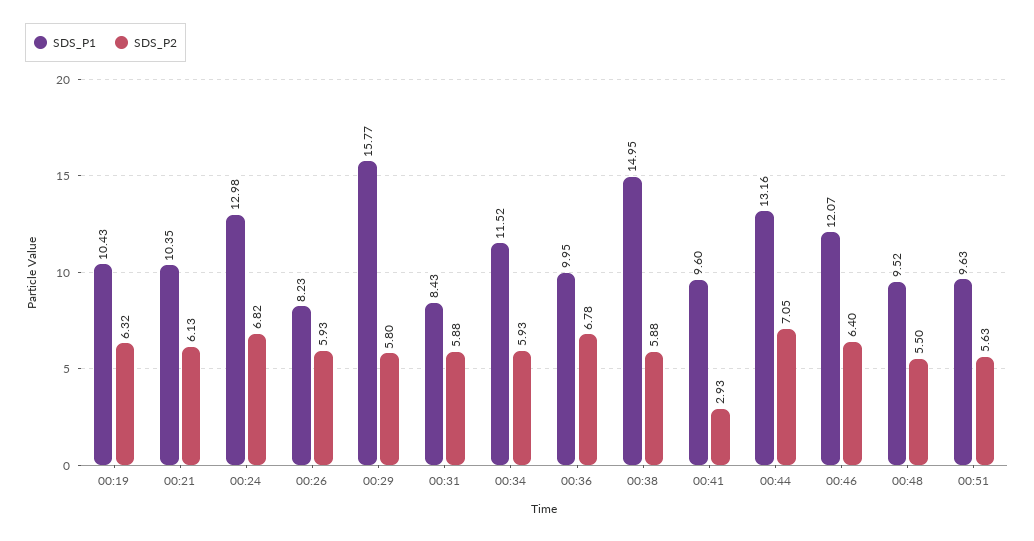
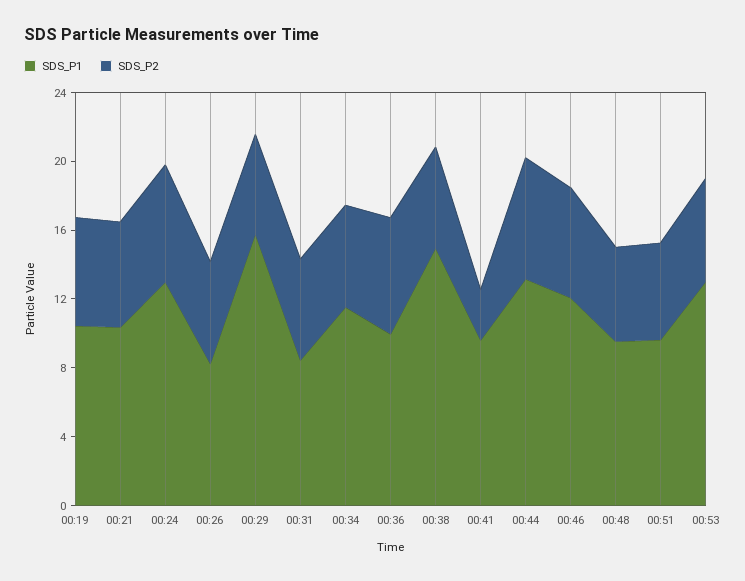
SDS_P1, 00:53: none -> 13
SDS_P2, 00:53: none -> 6

